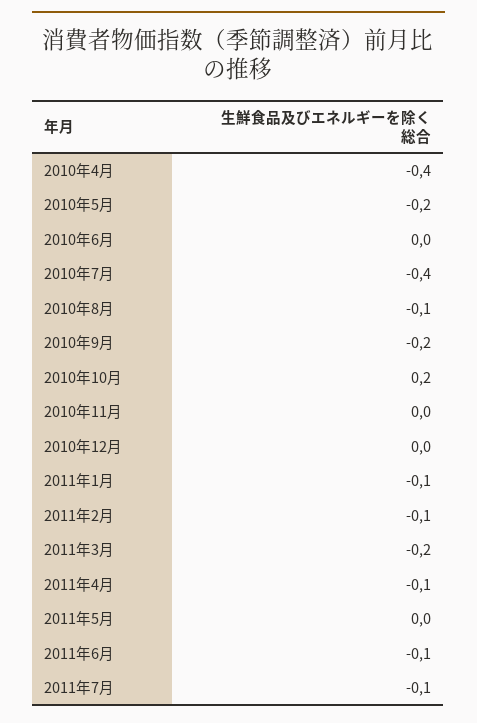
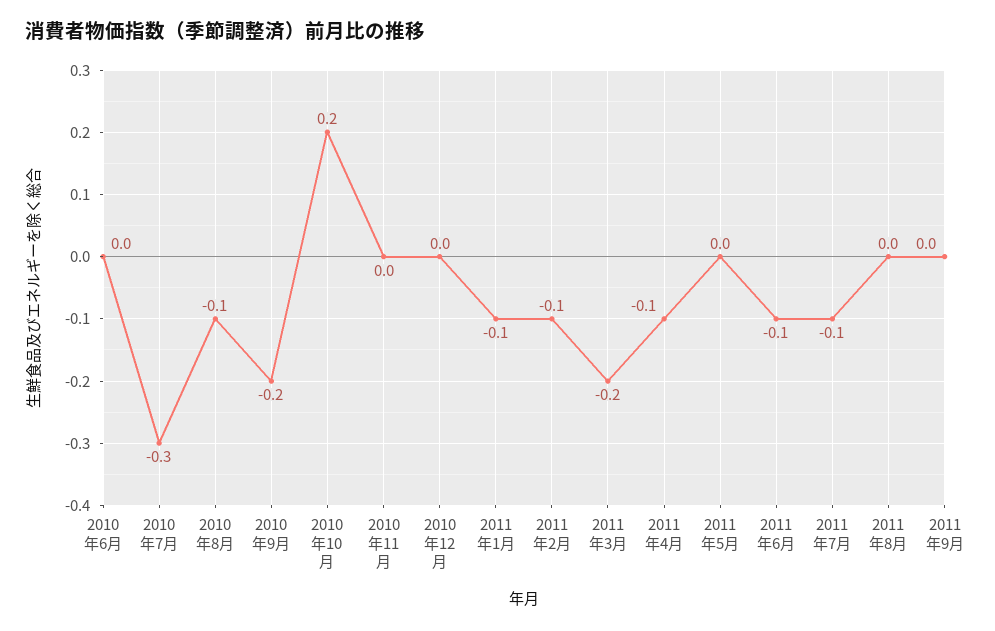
2010年4月: -0.4 -> none
2010年5月: -0.2 -> none
2010年7月: -0.4 -> -0.3
2011年8月: none -> 0
2011年9月: none -> 0

